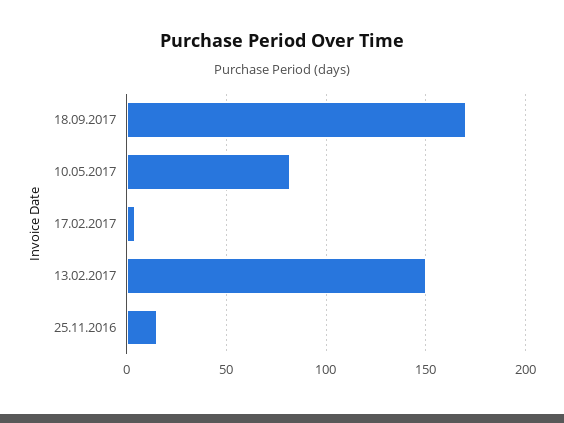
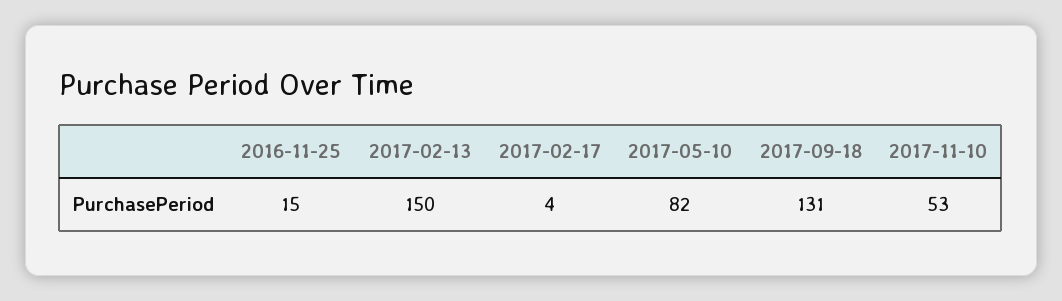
18.09.2017: 170 -> 131
2017-11-10: none -> 53

